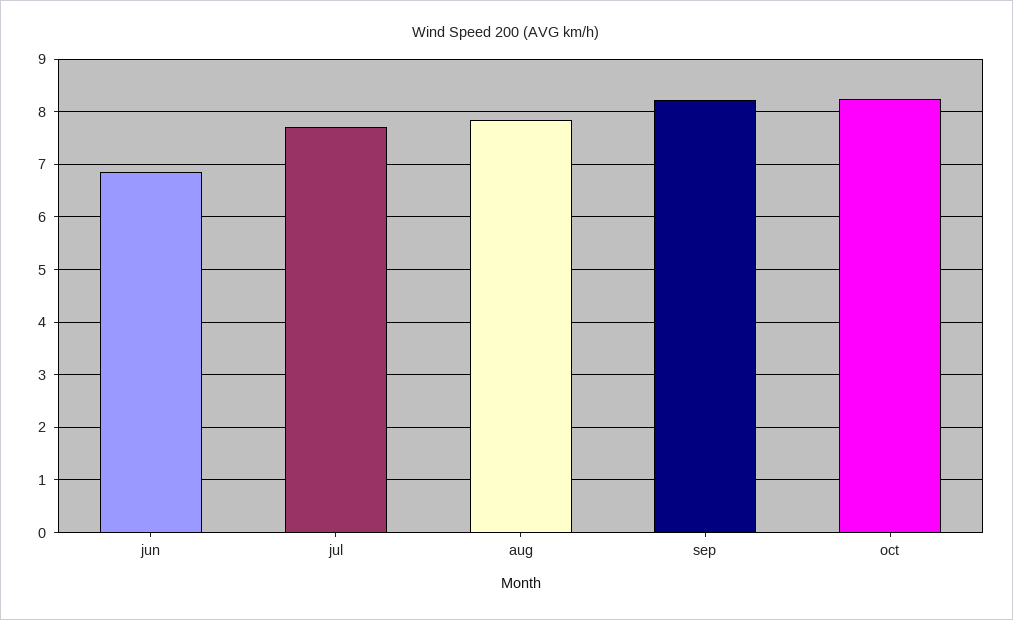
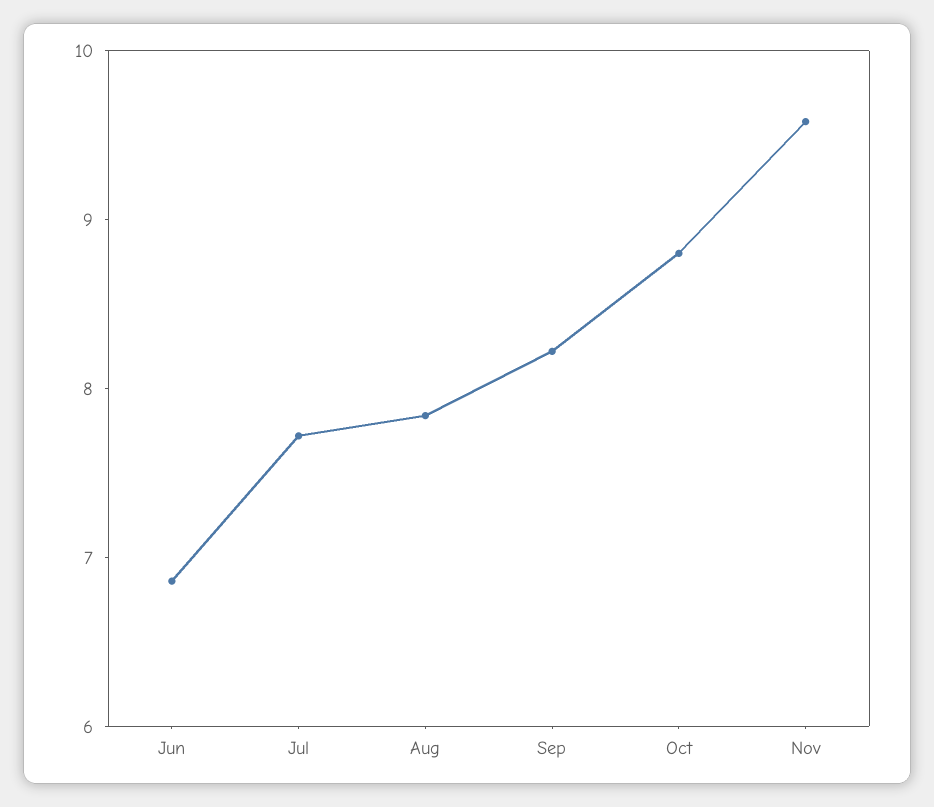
oct: 8.2 -> 8.8
Nov: none -> 9.6

